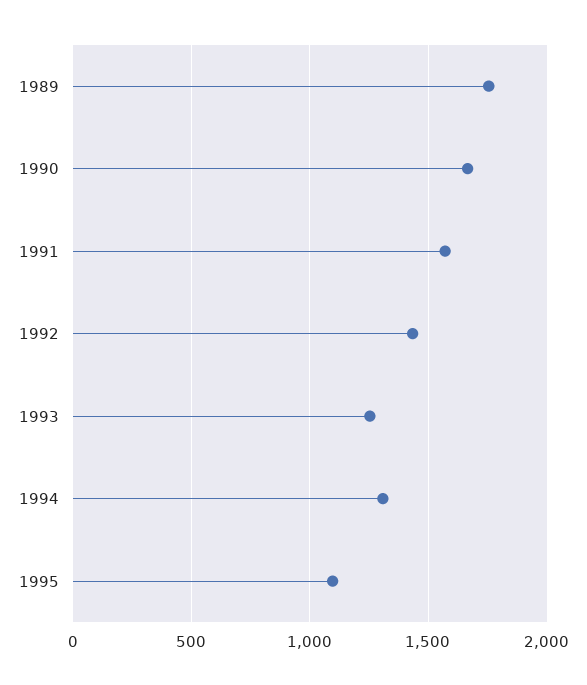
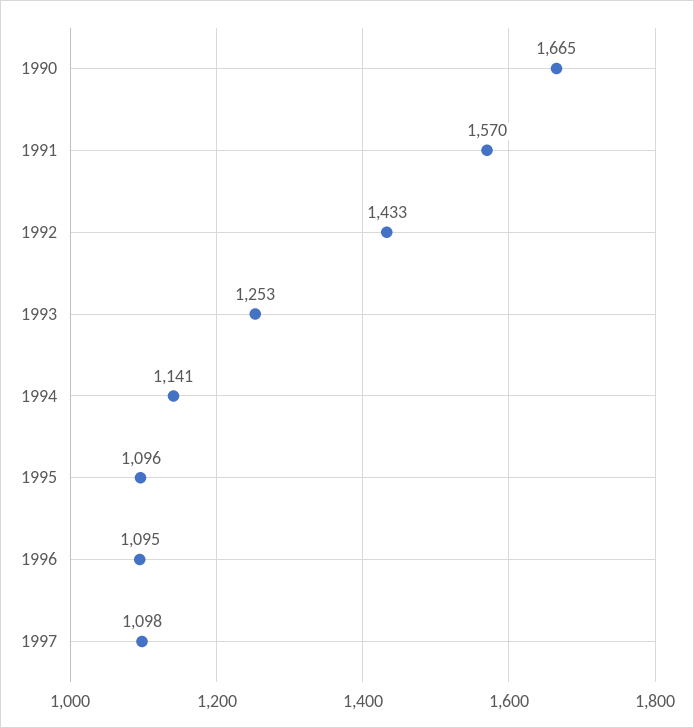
1989: 1750 -> none
1994: 1300 -> 1141
1996: none -> 1095
1997: none -> 1098

